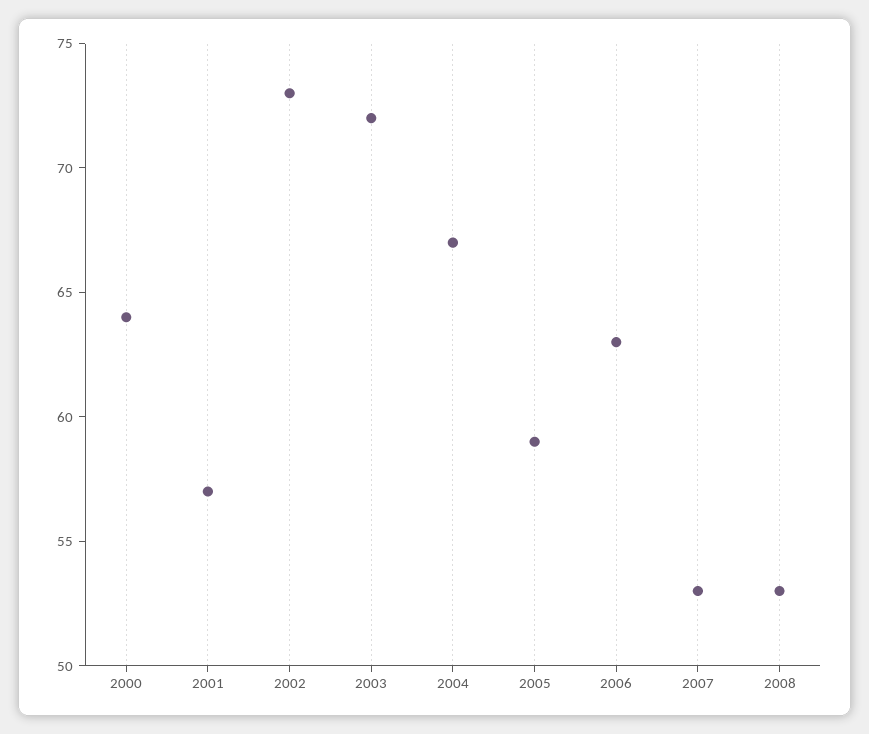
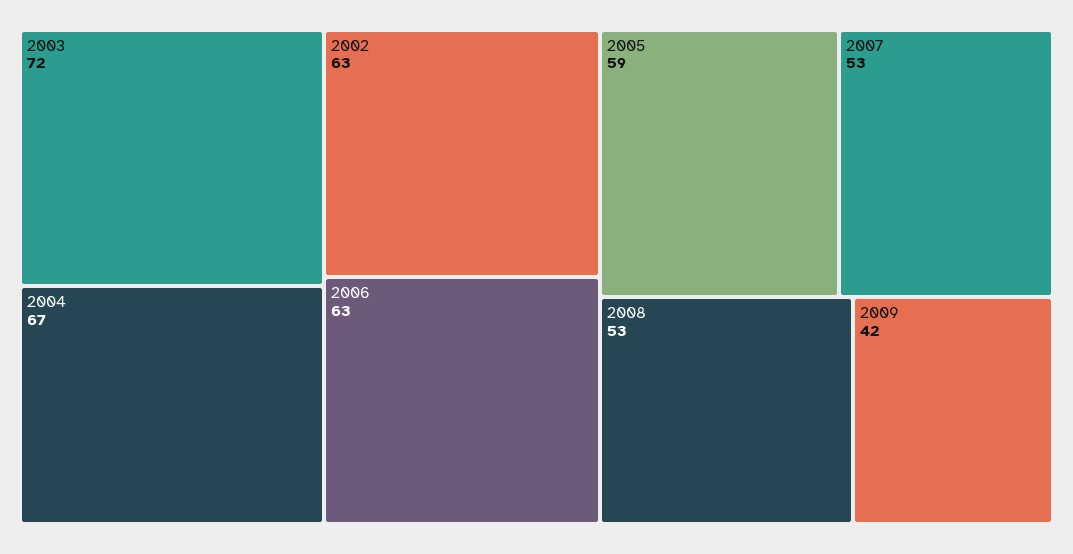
2000: 64 -> none
2001: 57 -> none
2002: 73 -> 63
2009: none -> 42

